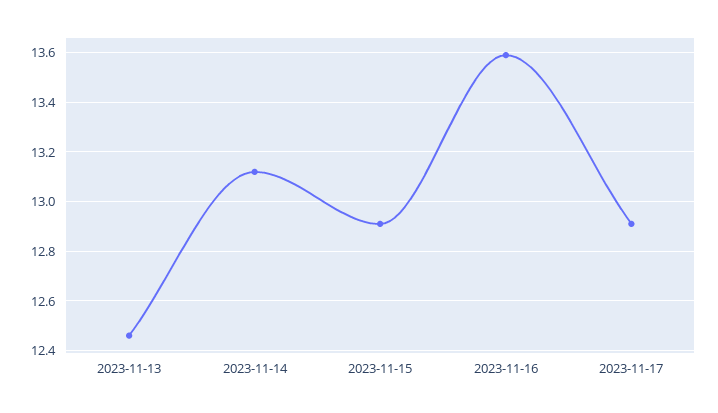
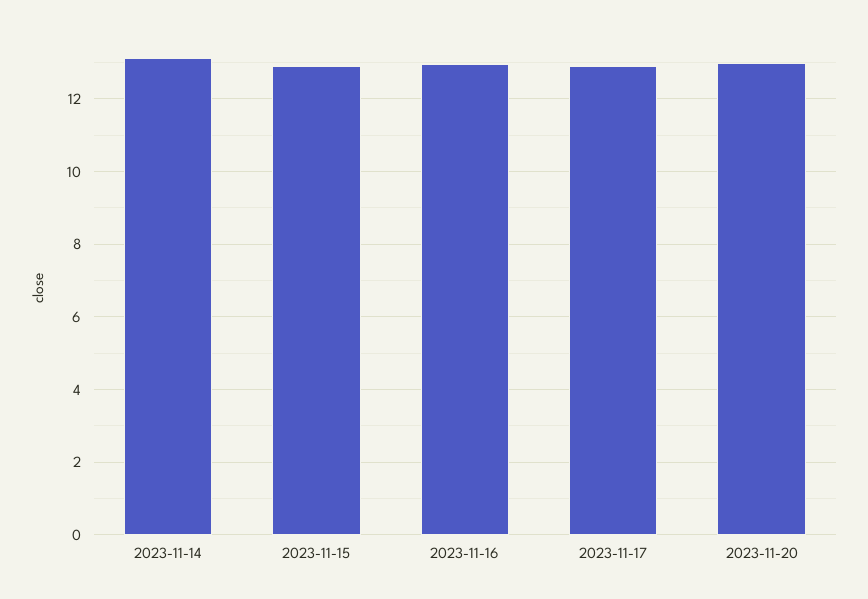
2023-11-13: 12.45 -> none
2023-11-16: 13.6 -> 13
2023-11-20: none -> 13

